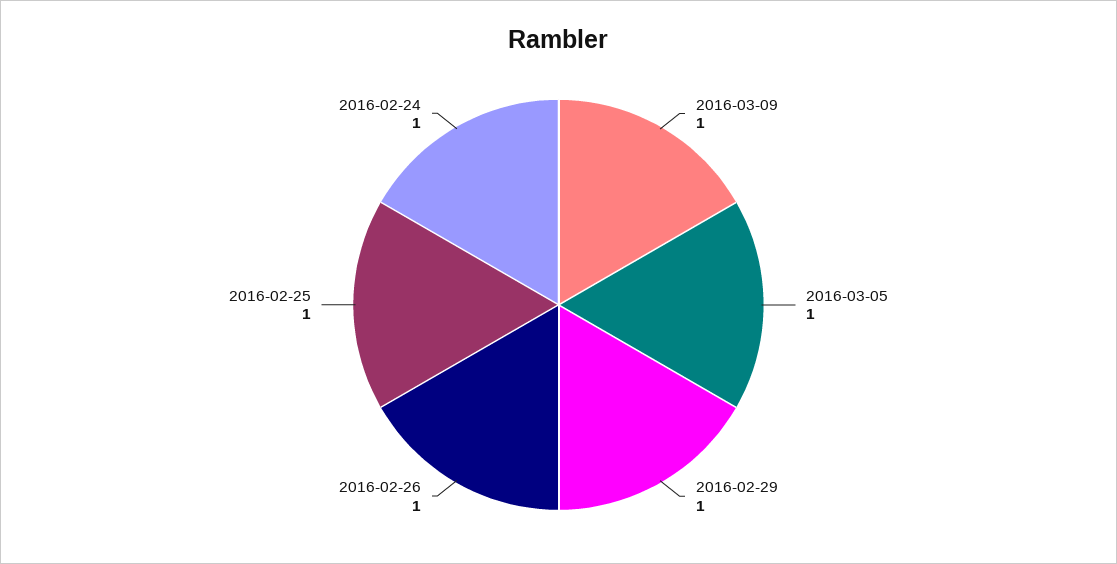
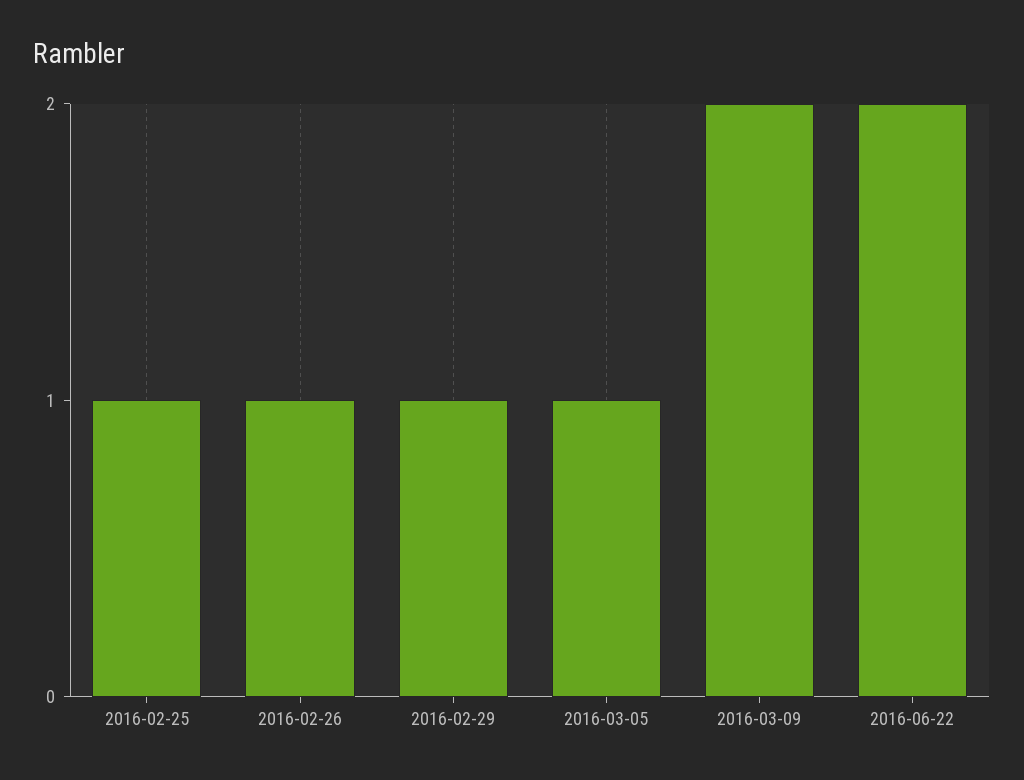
2016-03-09: 1 -> 2
2016-02-24: 1 -> none
2016-06-22: none -> 2

